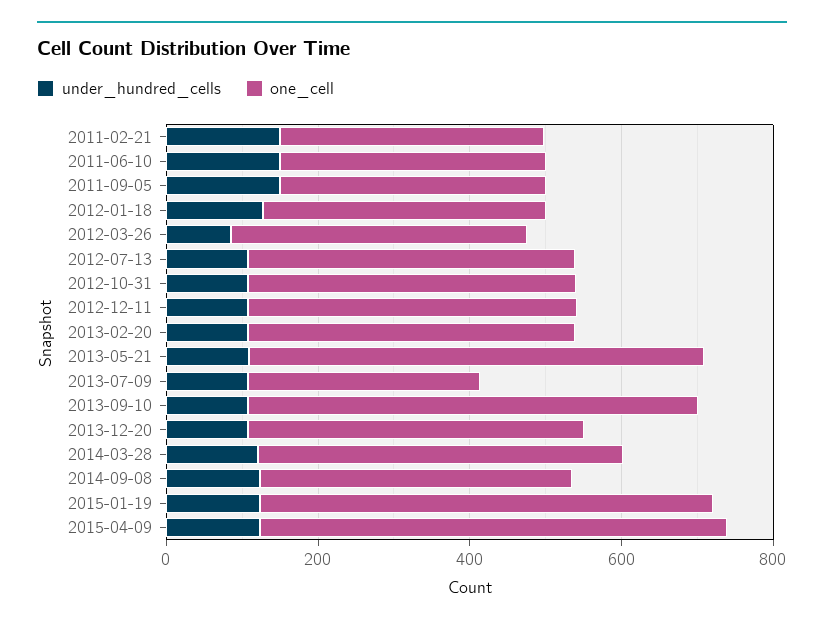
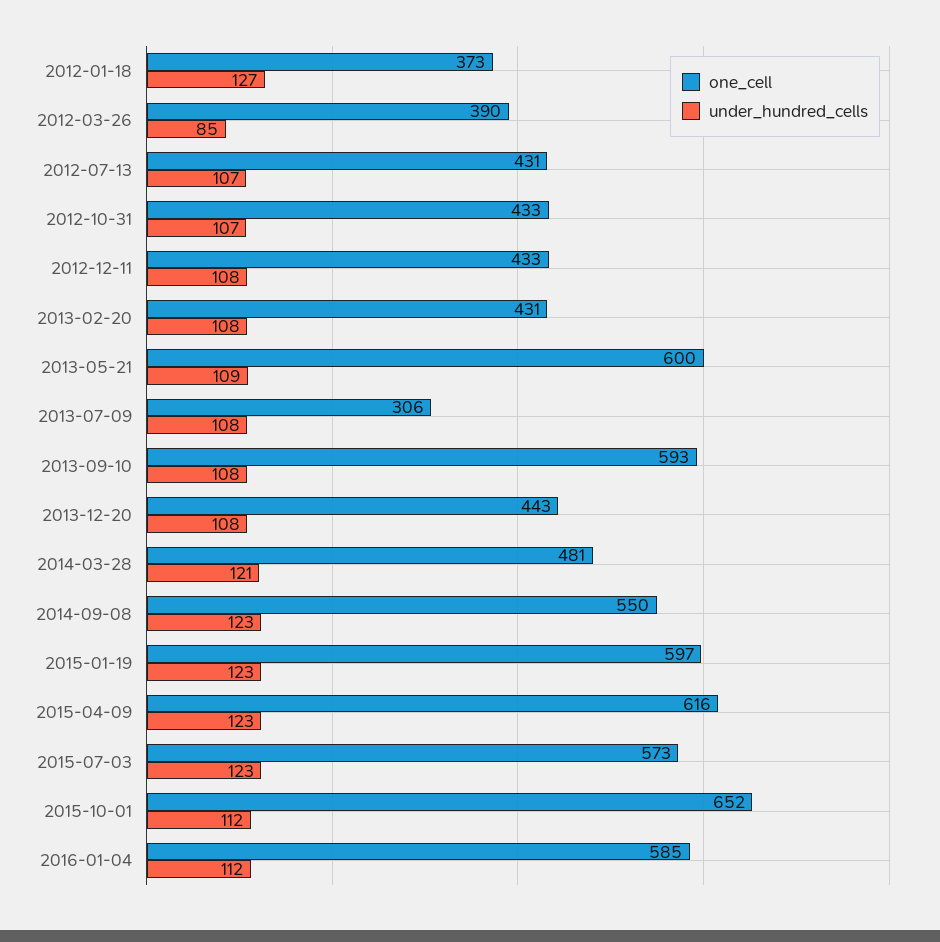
under_hundred_cells, 2011-02-21: 150 -> none
one_cell, 2011-02-21: 350 -> none
under_hundred_cells, 2011-06-10: 150 -> none
one_cell, 2011-06-10: 350 -> none
under_hundred_cells, 2011-09-05: 150 -> none
one_cell, 2011-09-05: 350 -> none
one_cell, 2014-09-08: 400 -> 550
one_cell, 2015-07-03: none -> 573
under_hundred_cells, 2015-07-03: none -> 123
one_cell, 2015-10-01: none -> 652
under_hundred_cells, 2015-10-01: none -> 112
one_cell, 2016-01-04: none -> 585
under_hundred_cells, 2016-01-04: none -> 112

